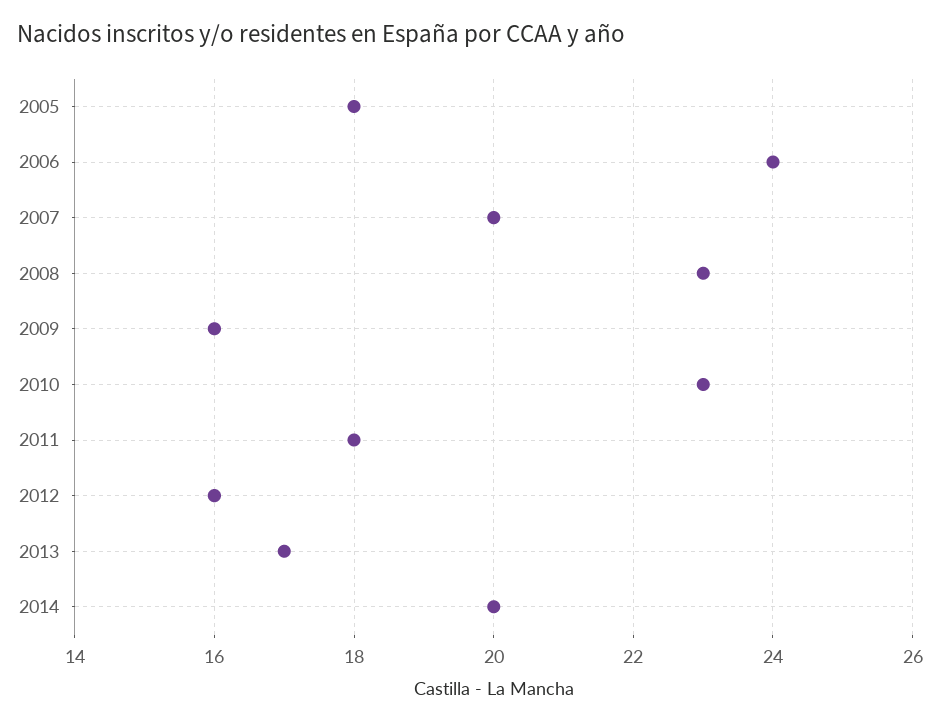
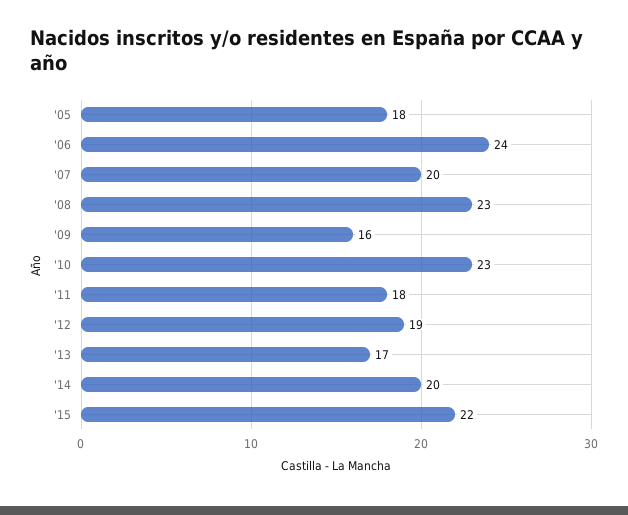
2012: 16 -> 19
'15: none -> 22

